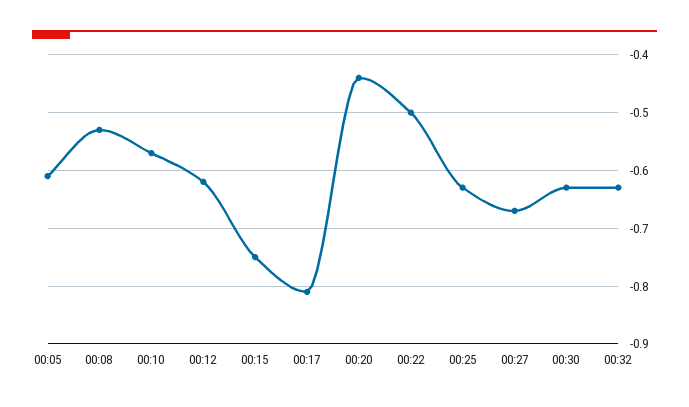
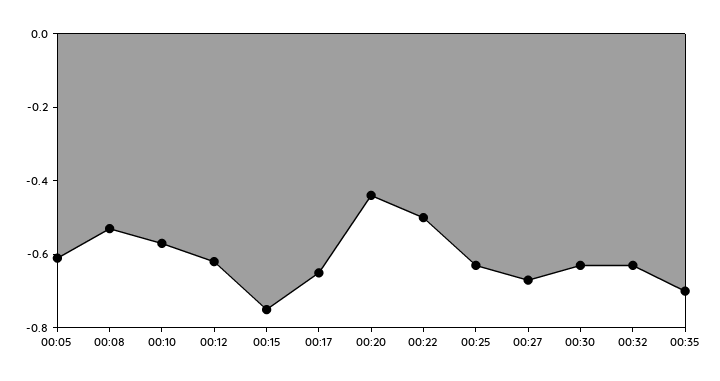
00:17: -0.8 -> -0.65
00:35: none -> -0.7

